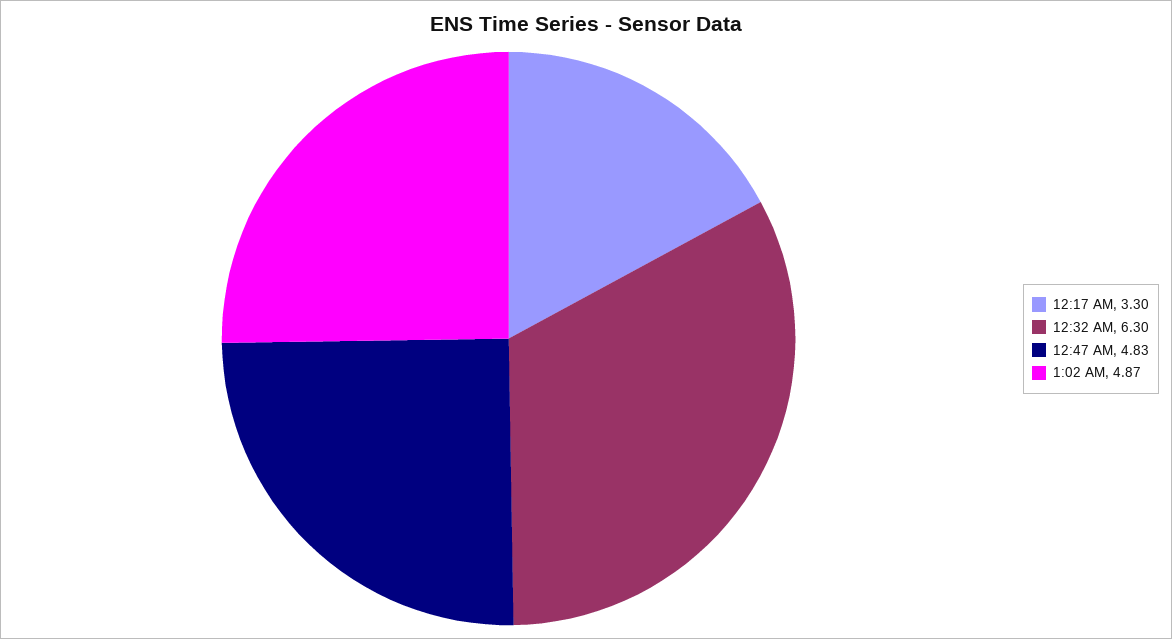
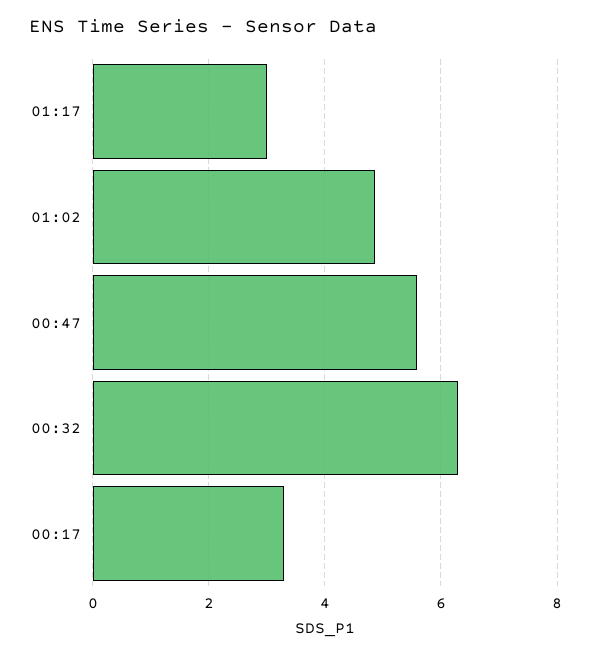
12:47 AM: 4.83 -> 5.6
01:17: none -> 3

